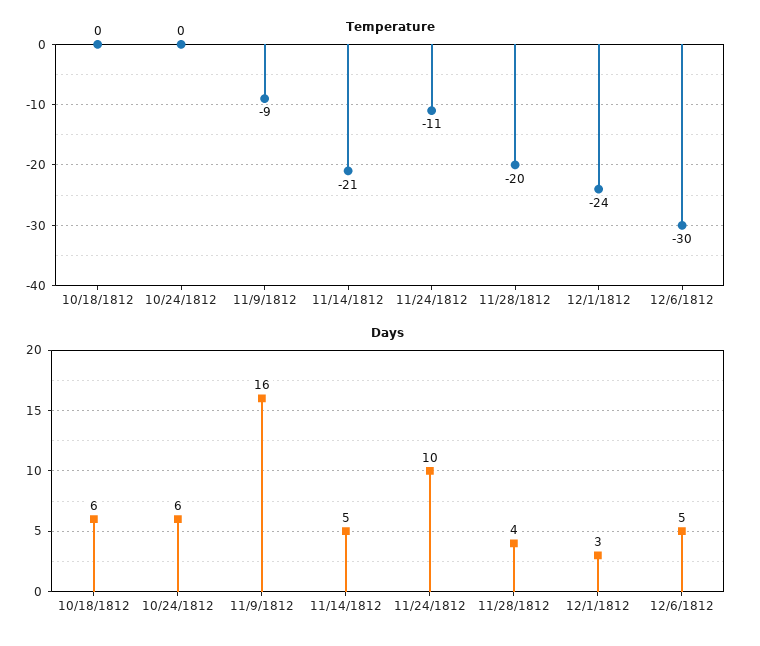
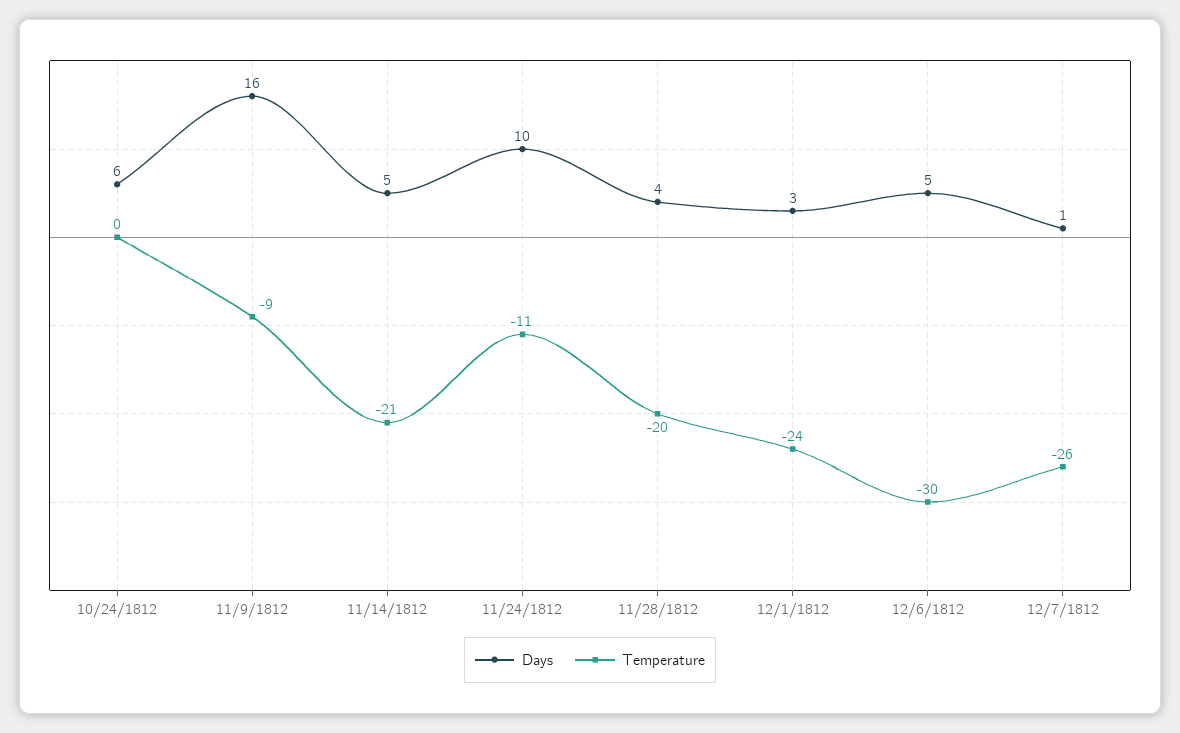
Temperature, 10/18/1812: 0 -> none
Days, 10/18/1812: 6 -> none
Days, 12/7/1812: none -> 1
Temperature, 12/7/1812: none -> -26

